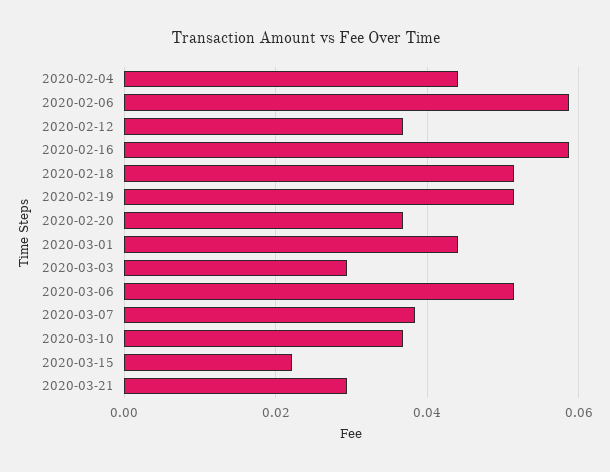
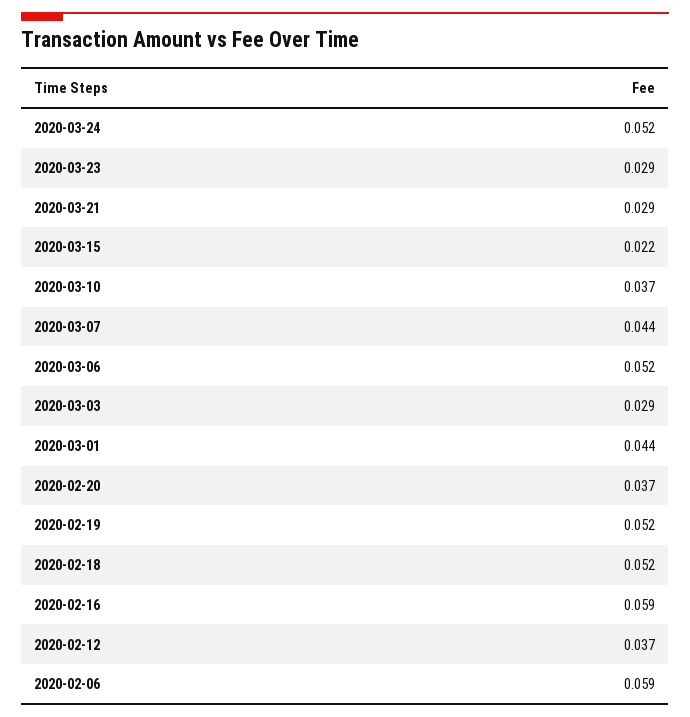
2020-02-04: 0.044 -> none
2020-03-07: 0.038 -> 0.044
2020-03-24: none -> 0.052
2020-03-23: none -> 0.029

